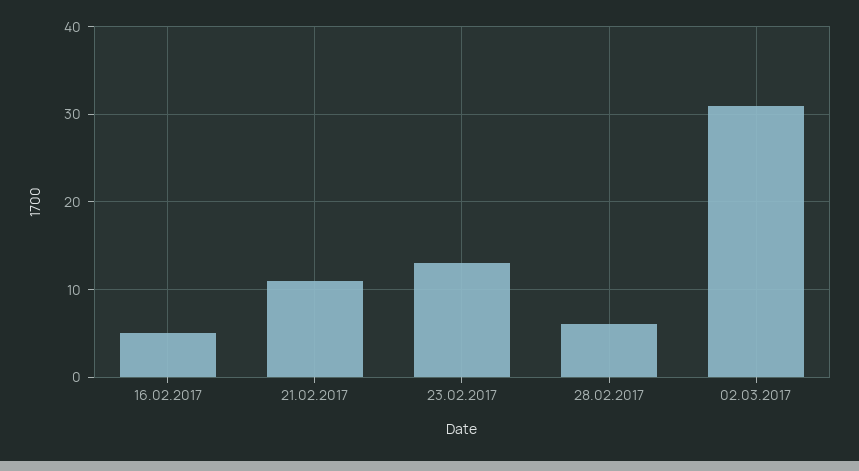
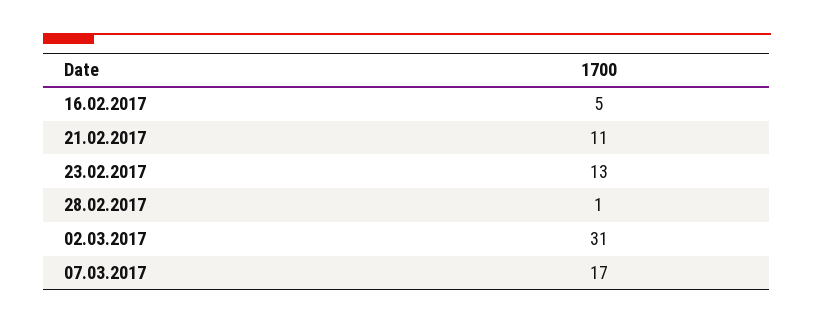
28.02.2017: 6 -> 1
07.03.2017: none -> 17

